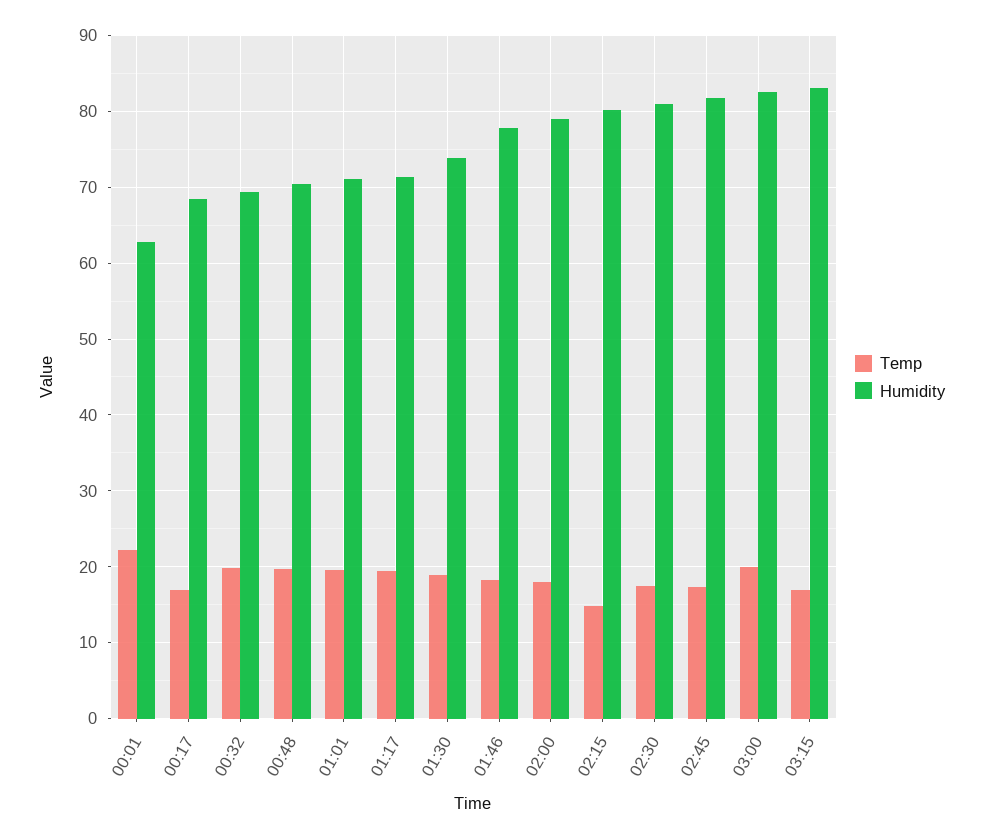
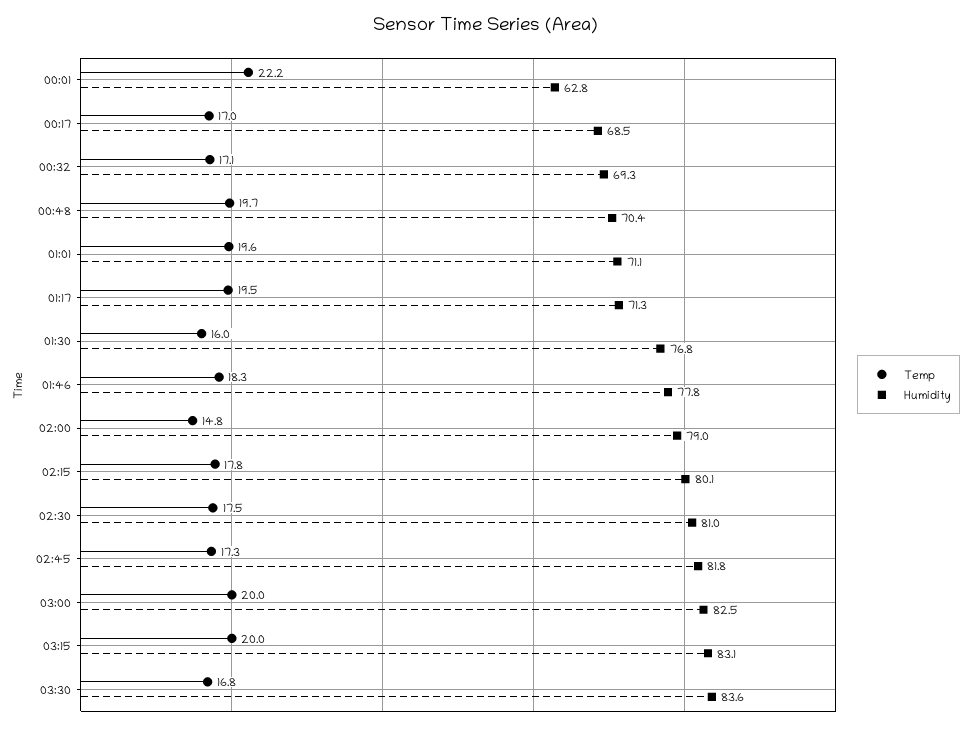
Temp, 00:32: 20 -> 17.1
Temp, 01:30: 19 -> 16
Humidity, 01:30: 74 -> 76.8
Temp, 02:00: 18 -> 14.8
Temp, 02:15: 15 -> 17.8
Temp, 03:15: 17 -> 20
Temp, 03:30: none -> 16.8
Humidity, 03:30: none -> 83.6

